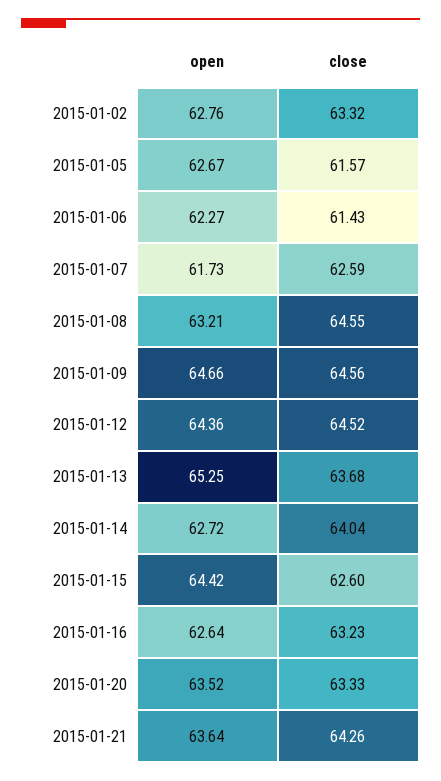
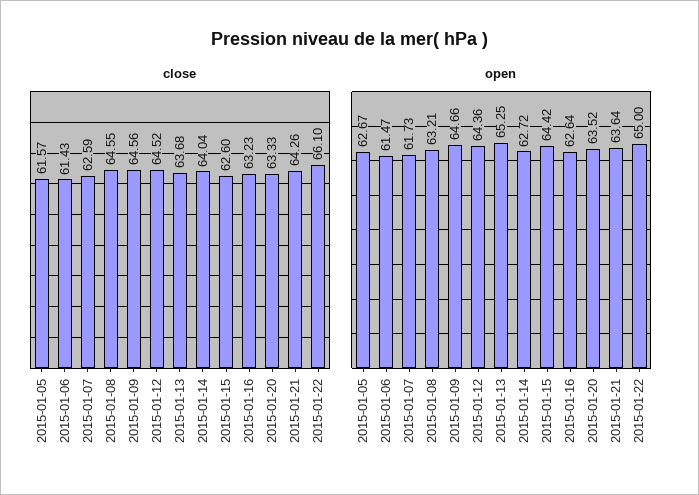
open, 2015-01-02: 62.76 -> none
close, 2015-01-02: 63.32 -> none
open, 2015-01-06: 62.27 -> 61.47
close, 2015-01-22: none -> 66.1
open, 2015-01-22: none -> 65

